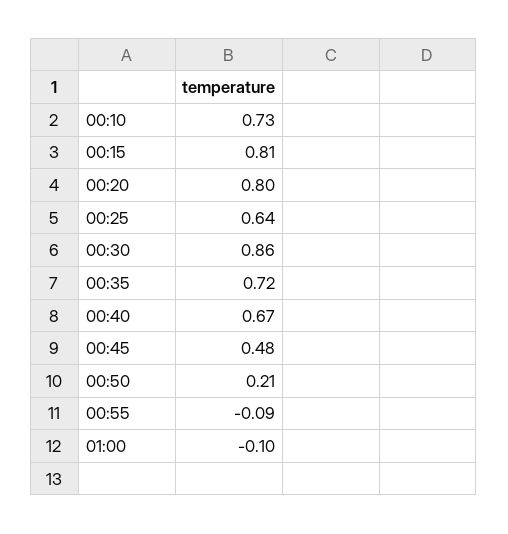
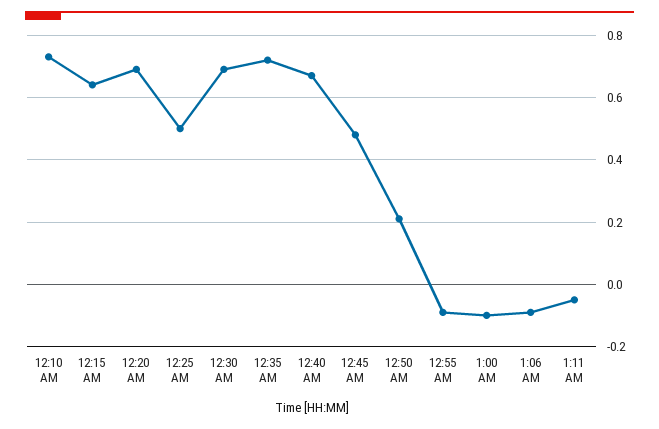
00:15: 0.81 -> 0.65
00:20: 0.8 -> 0.7
00:25: 0.64 -> 0.5
00:30: 0.86 -> 0.7
1:06 AM: none -> -0.1
1:11 AM: none -> -0.05

